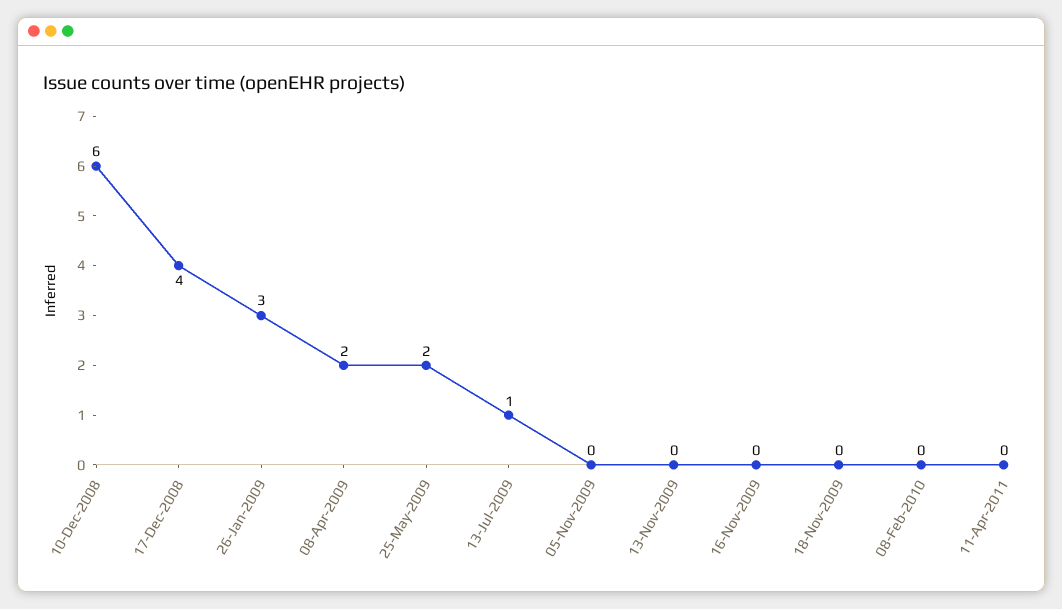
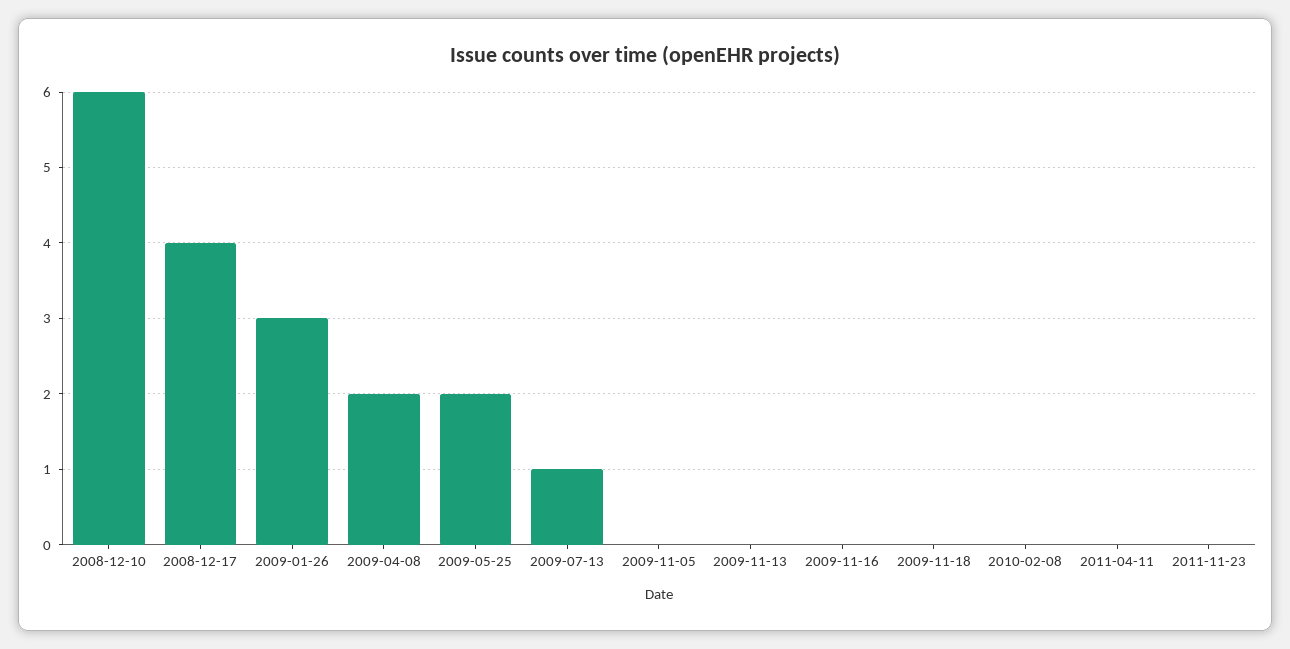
2011-11-23: none -> 0

